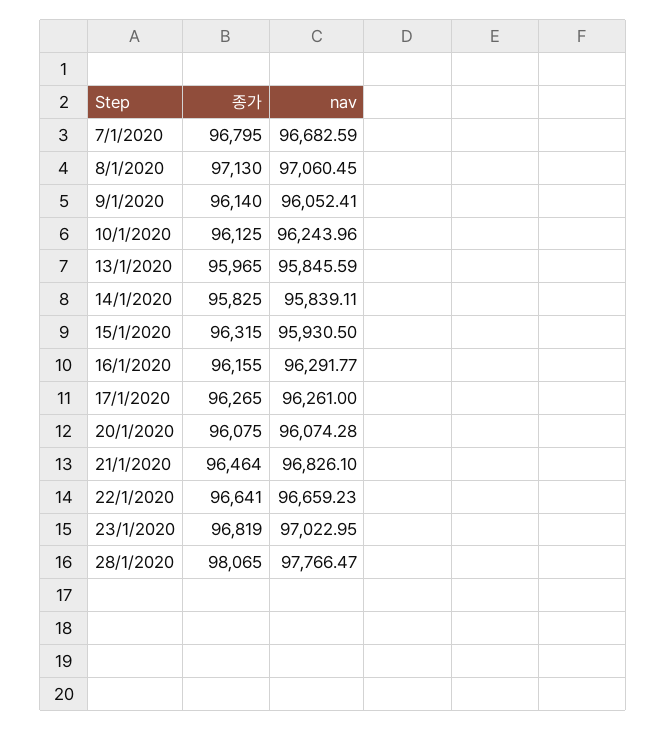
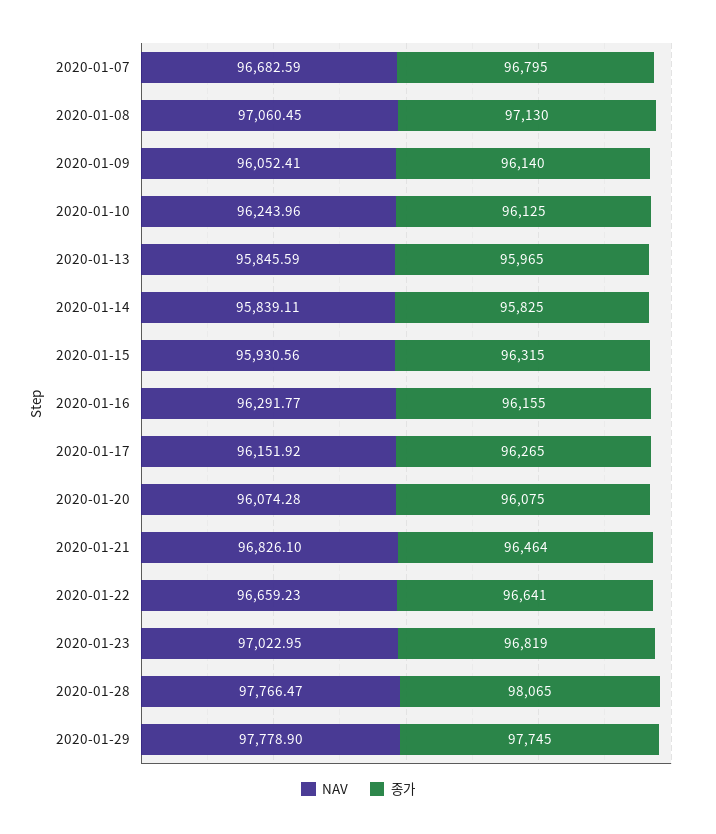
nav, 15/1/2020: 95930.5 -> 95930.56
nav, 17/1/2020: 96261 -> 96151.92
nav, 2020-01-29: none -> 97778.9
종가, 2020-01-29: none -> 97745

